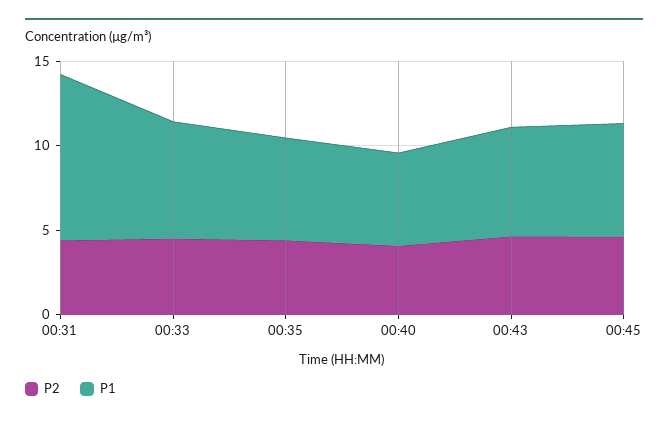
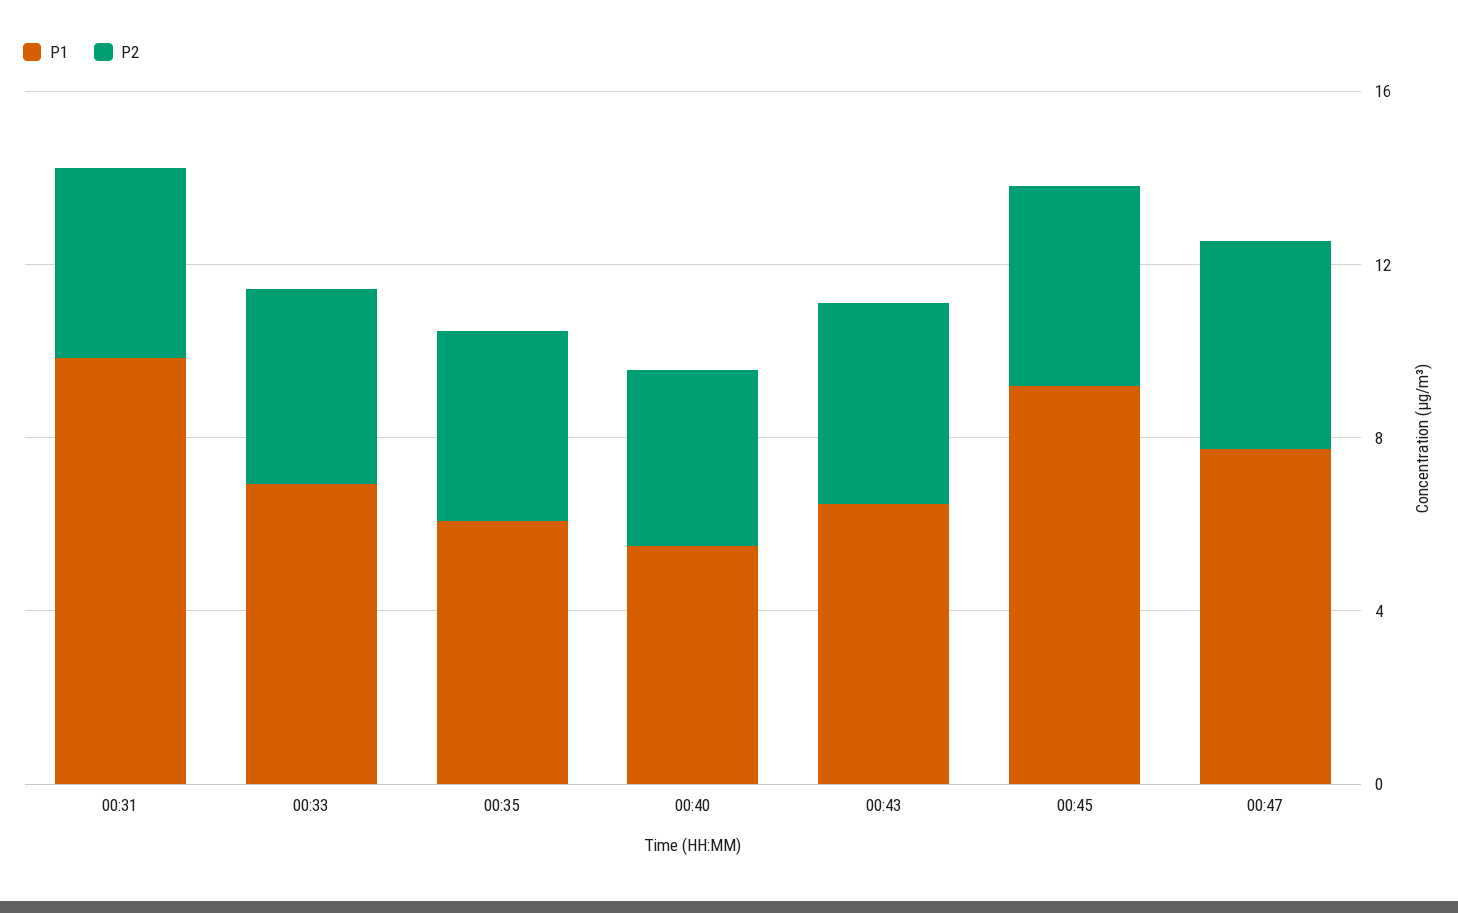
P1, 00:45: 7 -> 9
P1, 00:47: none -> 8
P2, 00:47: none -> 5

